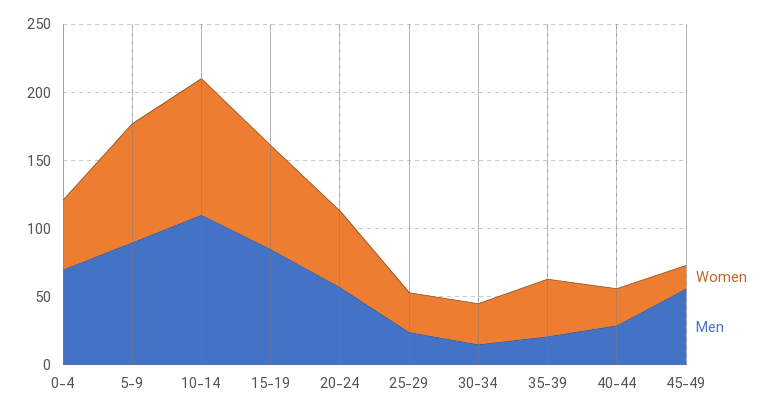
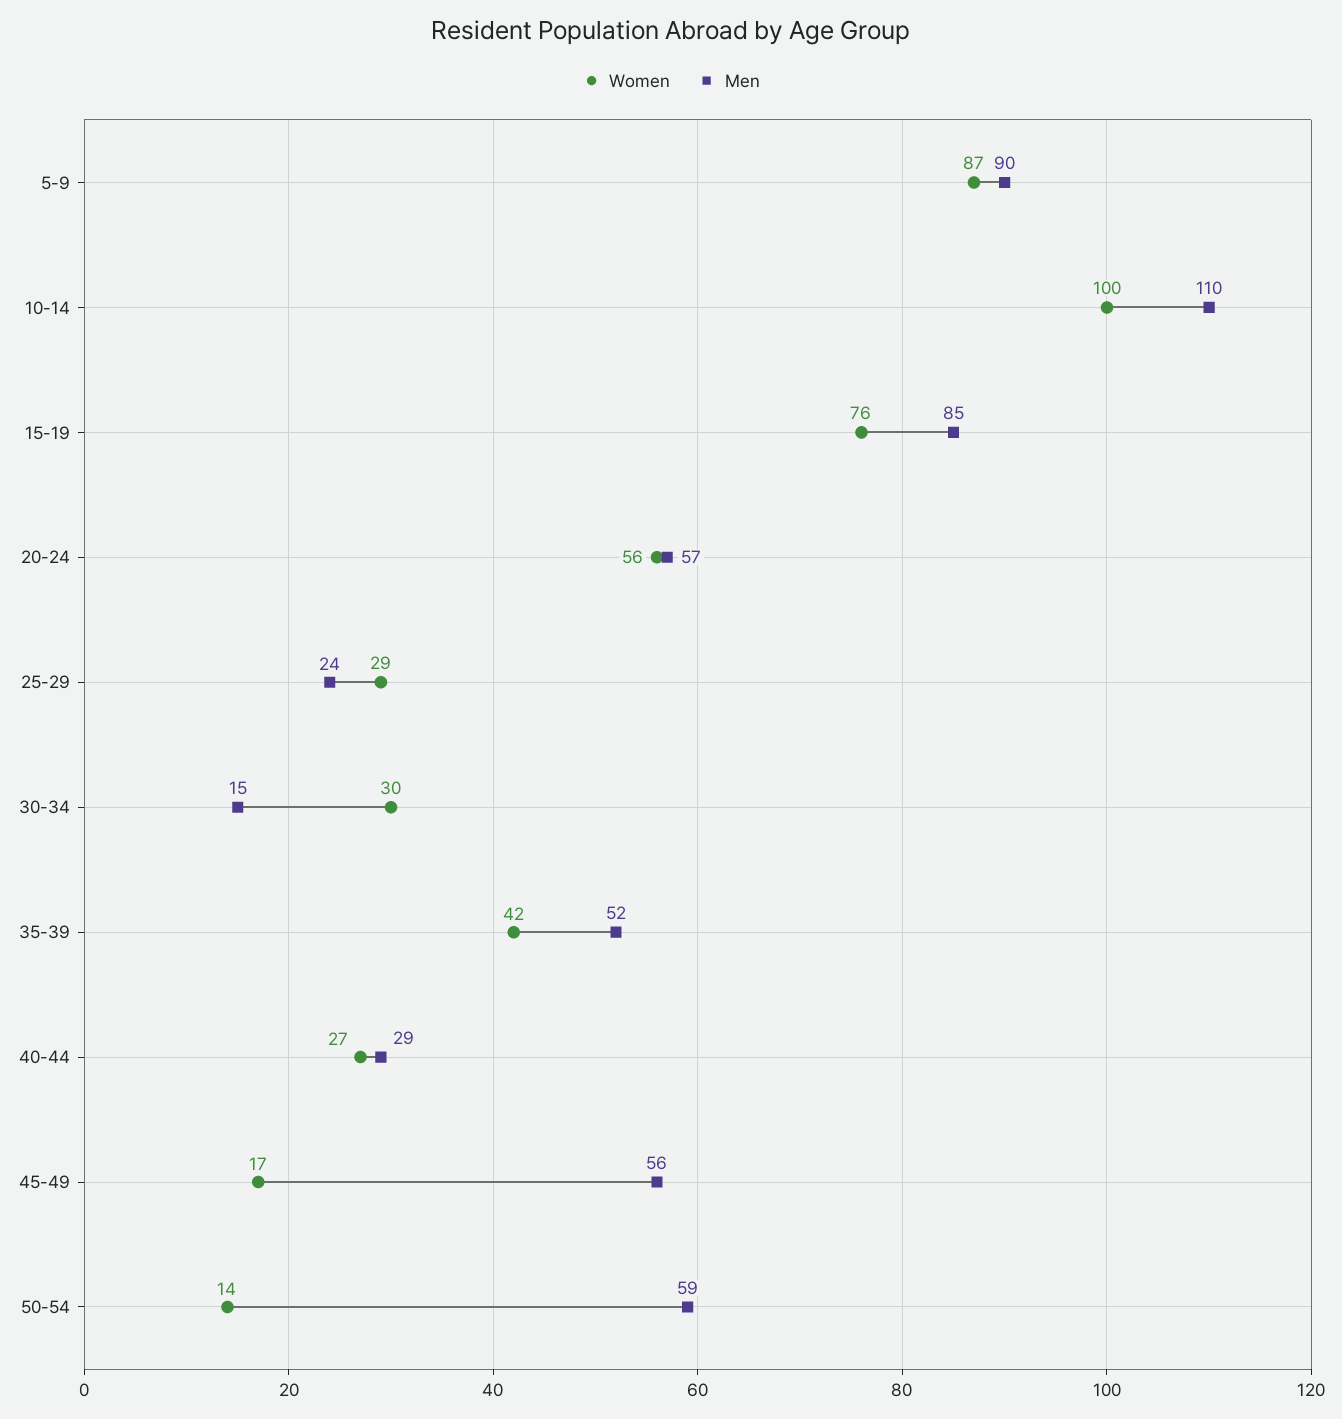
Women, 0-4: 50 -> none
Men, 0-4: 70 -> none
Men, 35-39: 20 -> 52
Women, 50-54: none -> 14
Men, 50-54: none -> 59

